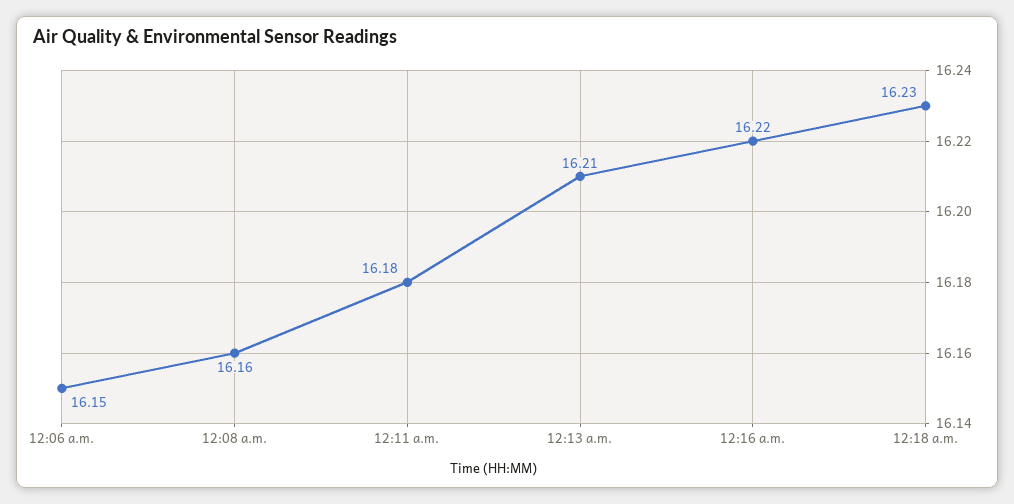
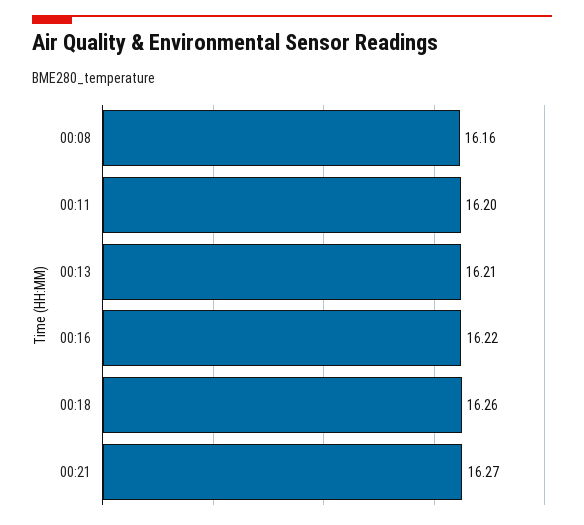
12:06 a.m.: 16.15 -> none
12:11 a.m.: 16.18 -> 16.2
12:18 a.m.: 16.23 -> 16.26
00:21: none -> 16.27

